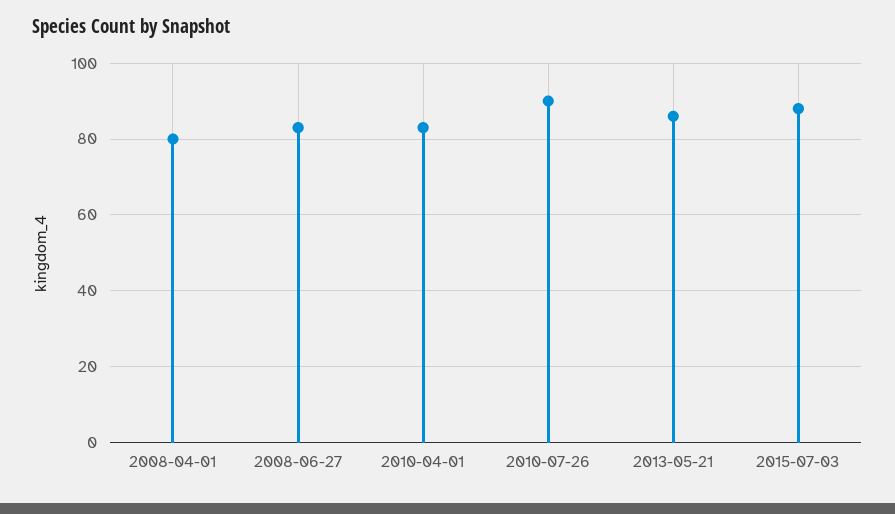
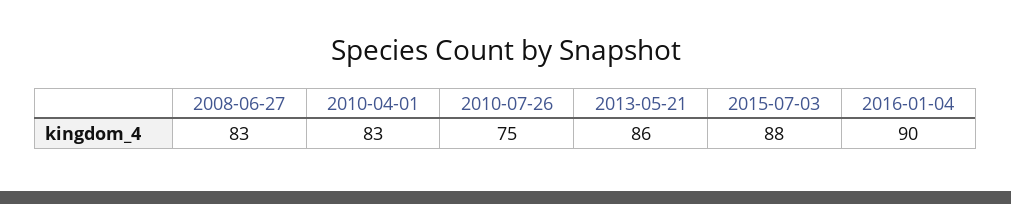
2008-04-01: 80 -> none
2010-07-26: 90 -> 75
2016-01-04: none -> 90

